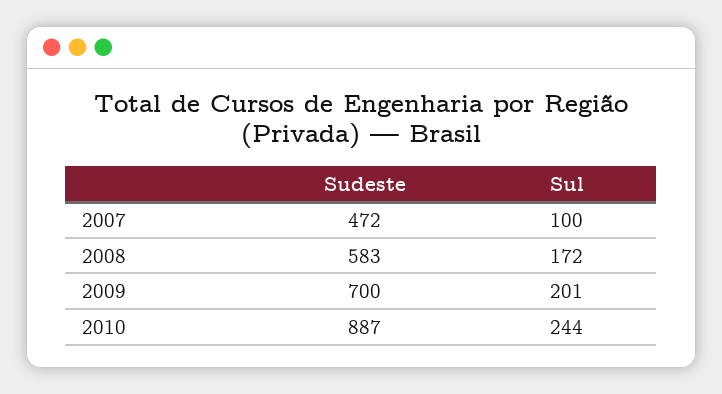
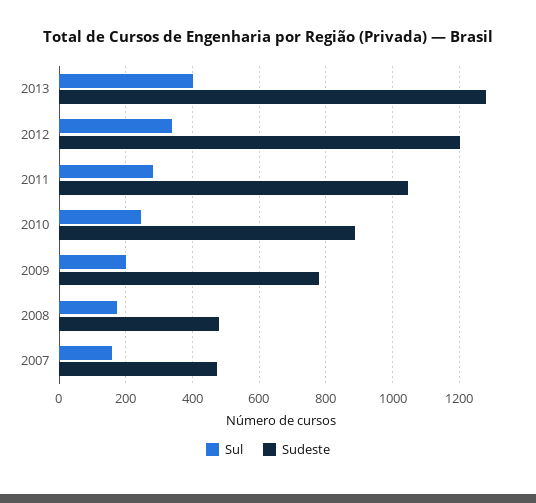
Sul, 2007: 100 -> 160
Sudeste, 2008: 583 -> 480
Sudeste, 2009: 700 -> 780
Sul, 2013: none -> 400
Sudeste, 2013: none -> 1280
Sul, 2012: none -> 340
Sudeste, 2012: none -> 1200
Sul, 2011: none -> 280
Sudeste, 2011: none -> 1040

